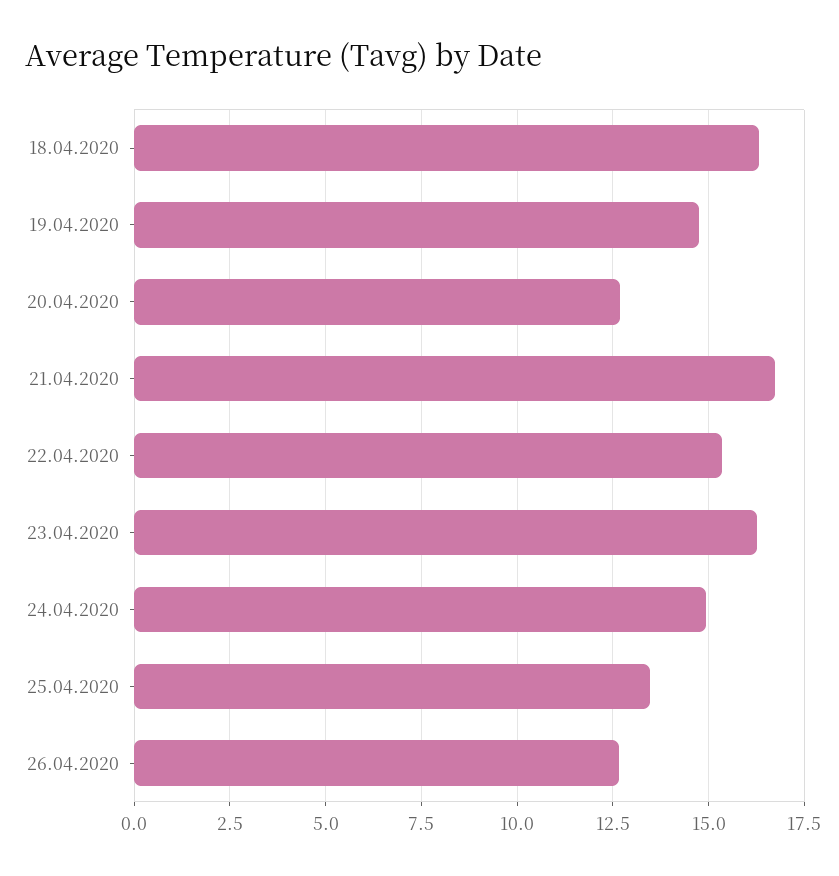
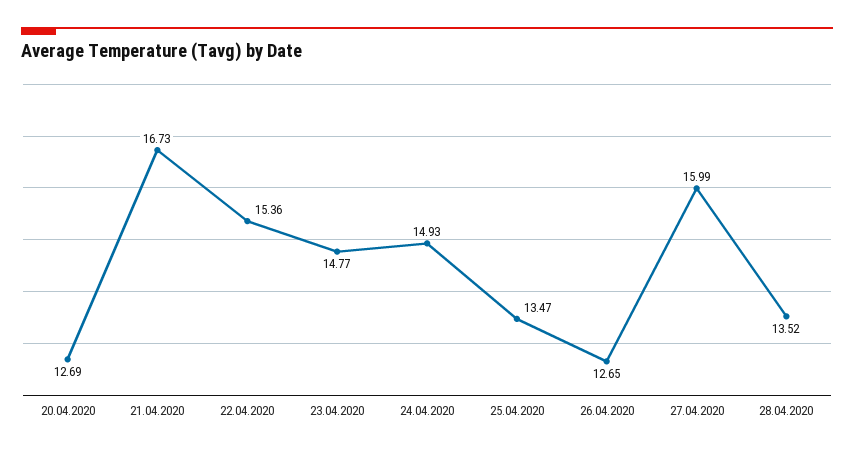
18.04.2020: 16.25 -> none
19.04.2020: 14.75 -> none
23.04.2020: 16.25 -> 14.77
27.04.2020: none -> 15.99
28.04.2020: none -> 13.52

